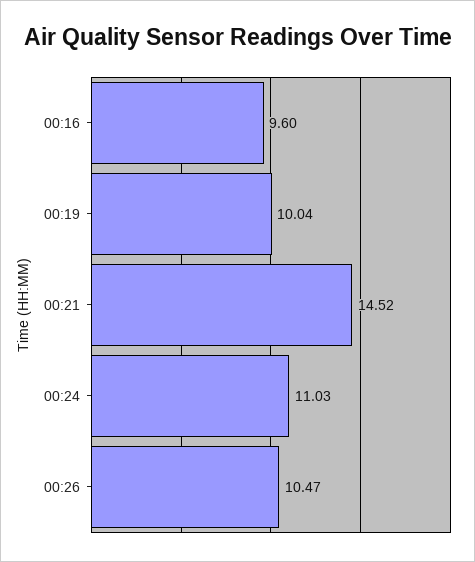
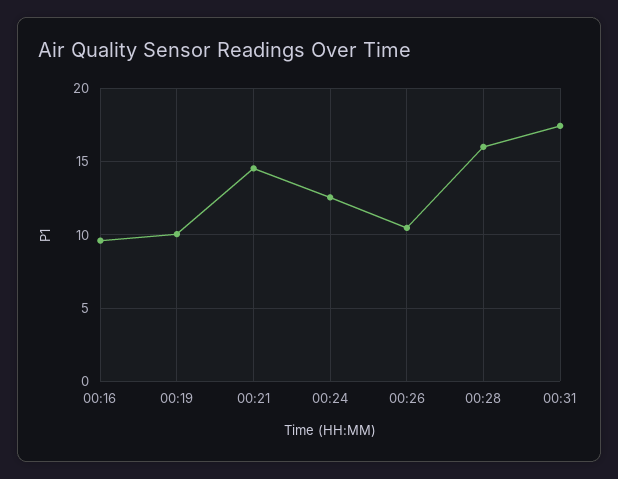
00:24: 11.03 -> 12.5
00:28: none -> 16
00:31: none -> 17.5

